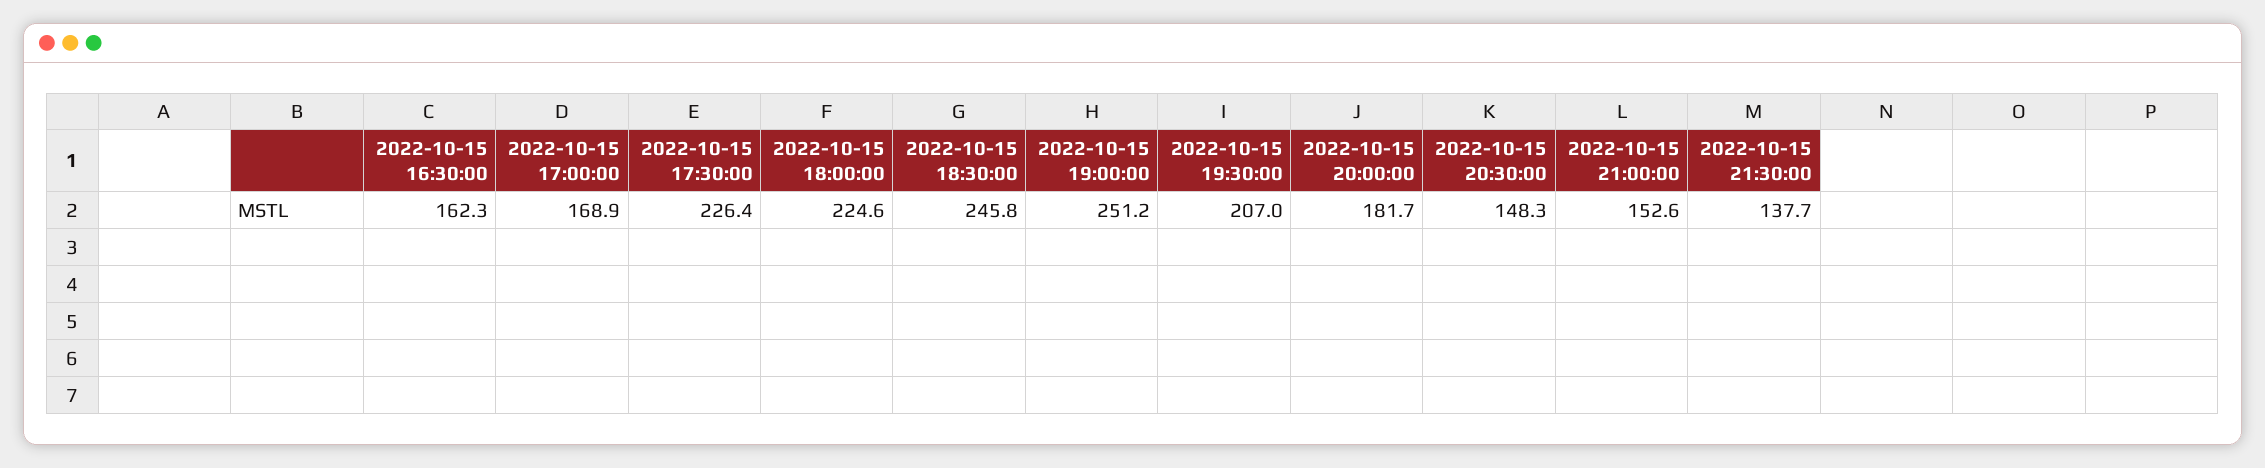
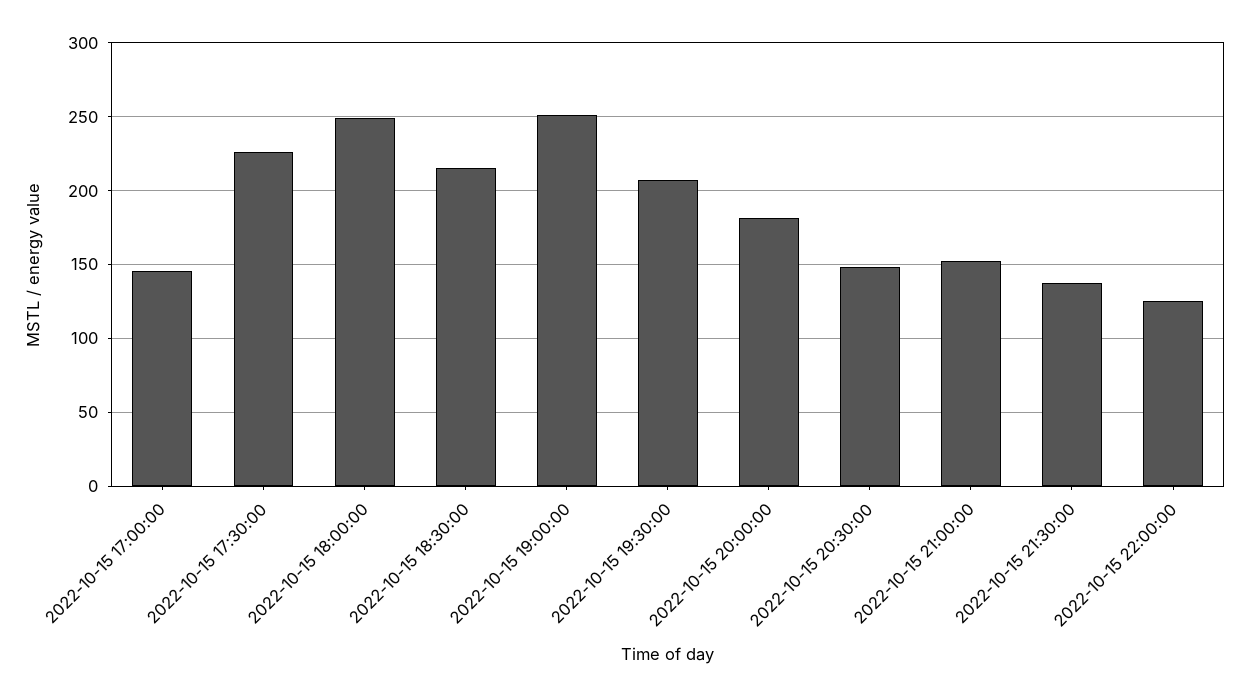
2022-10-15 16:30:00: 162.3 -> none
2022-10-15 17:00:00: 168.9 -> 145
2022-10-15 18:00:00: 224.6 -> 250
2022-10-15 18:30:00: 245.8 -> 215
2022-10-15 22:00:00: none -> 125

